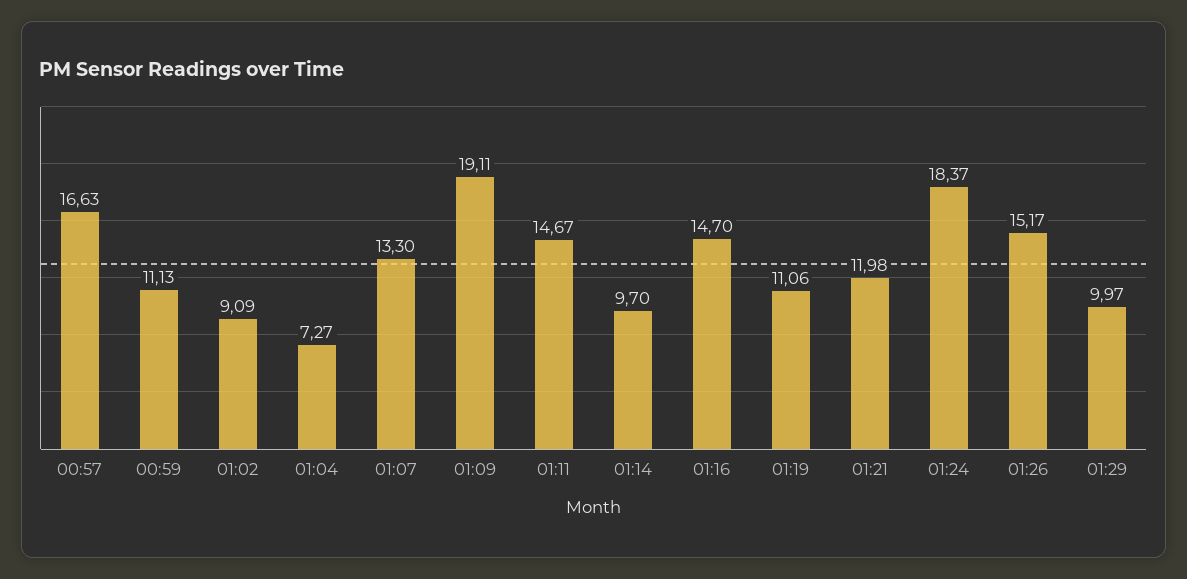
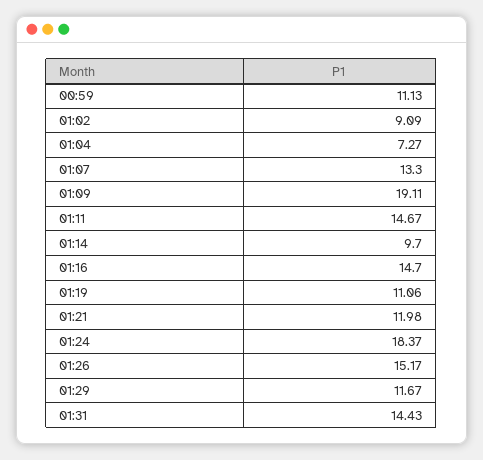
00:57: 16.63 -> none
01:29: 9.97 -> 11.67
01:31: none -> 14.43

